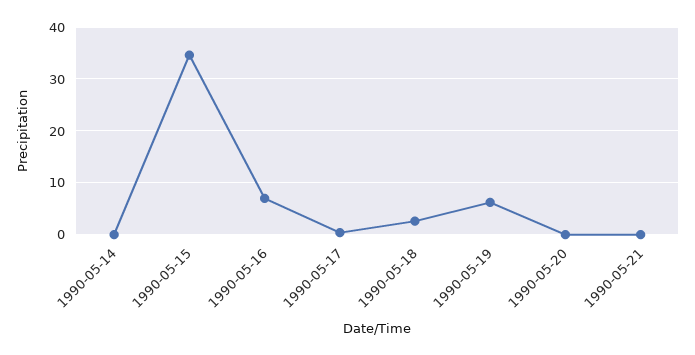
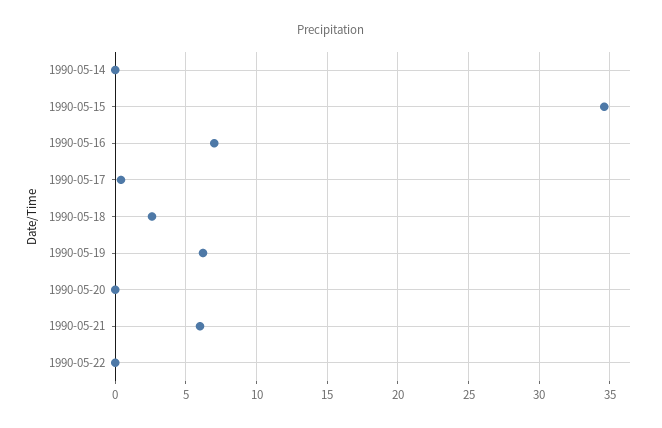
1990-05-21: 0 -> 6
1990-05-22: none -> 0

